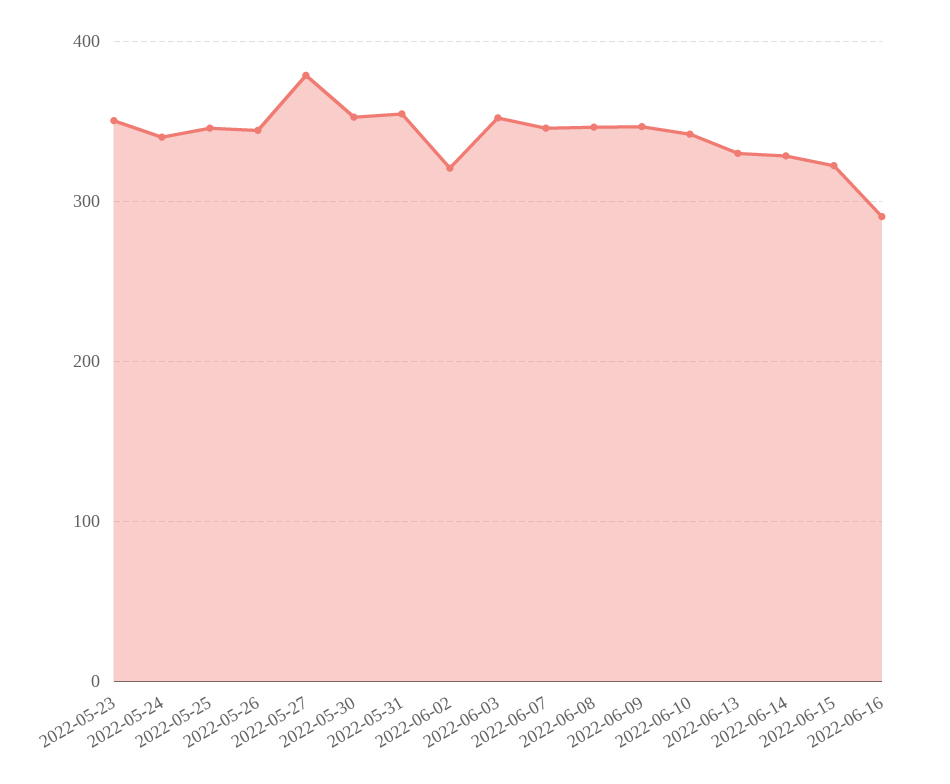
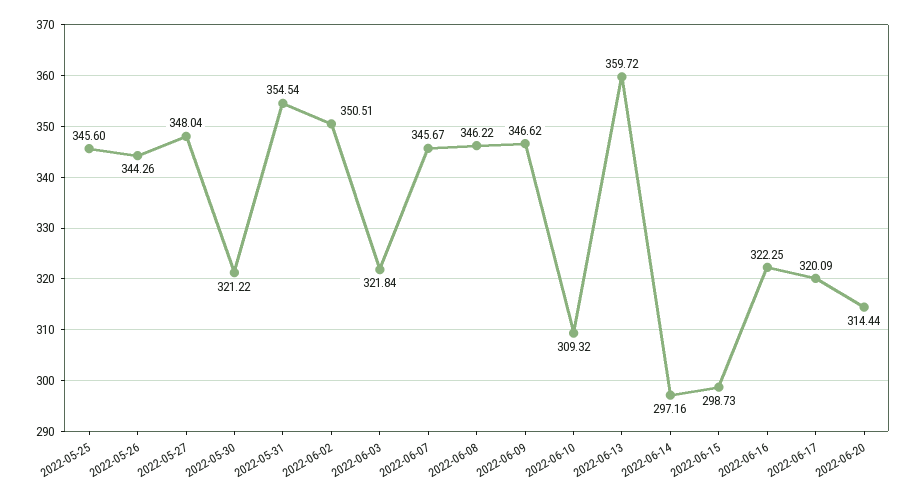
2022-05-23: 350 -> none
2022-05-24: 340 -> none
2022-05-27: 380 -> 348.04
2022-05-30: 350 -> 321.22
2022-06-02: 320 -> 350.51
2022-06-03: 350 -> 321.84
2022-06-10: 340 -> 309.32
2022-06-13: 330 -> 359.72
2022-06-14: 330 -> 297.16
2022-06-15: 320 -> 298.73
2022-06-16: 290 -> 322.25
2022-06-17: none -> 320.09
2022-06-20: none -> 314.44

